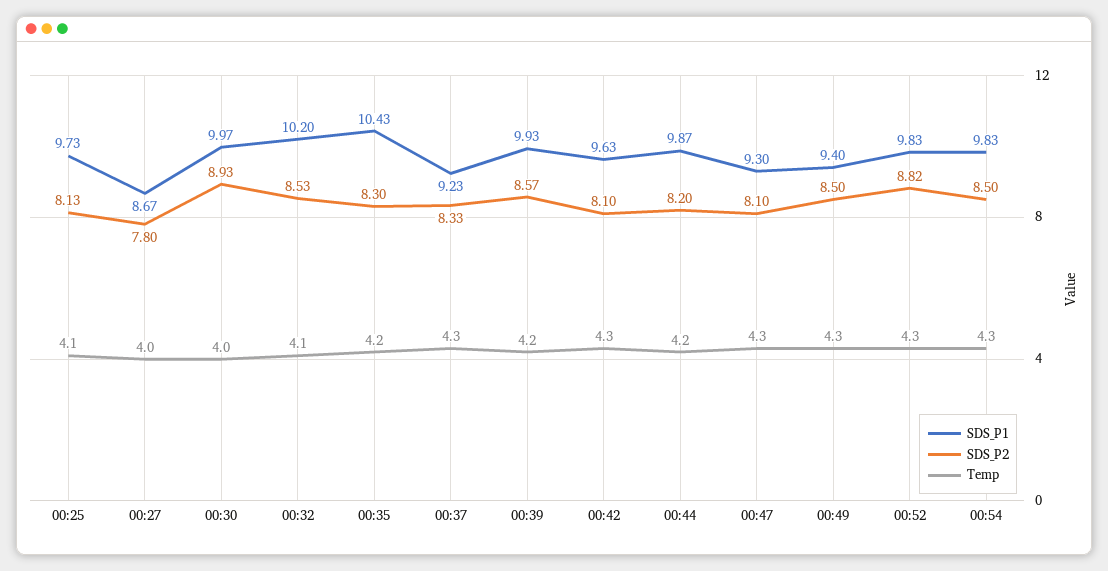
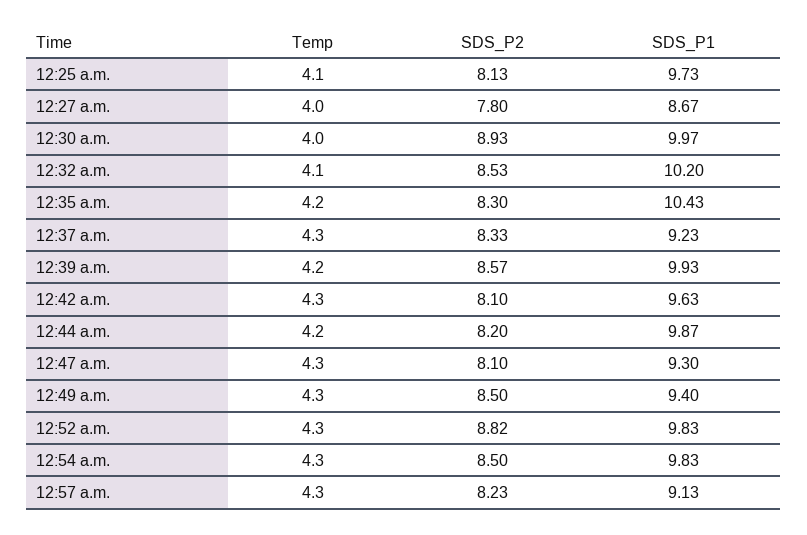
Temp, 12:57 a.m.: none -> 4.3
SDS_P2, 12:57 a.m.: none -> 8.23
SDS_P1, 12:57 a.m.: none -> 9.13

